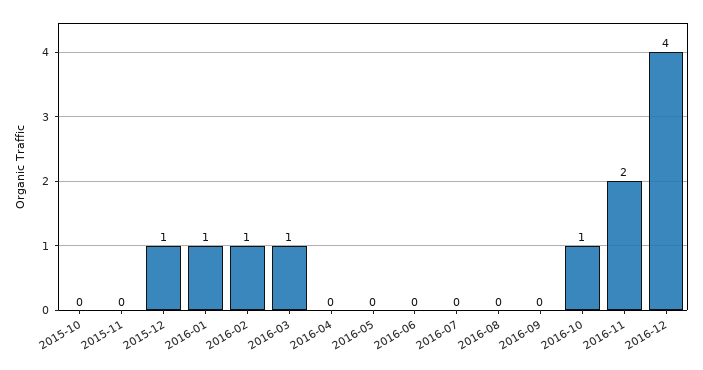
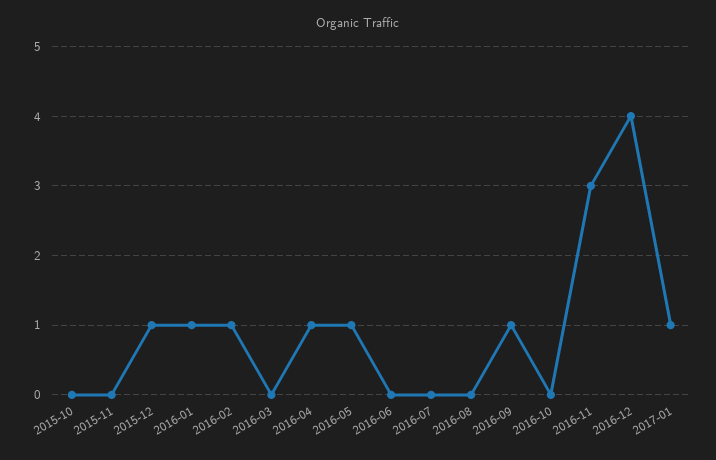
2016-03: 1 -> 0
2016-04: 0 -> 1
2016-05: 0 -> 1
2016-09: 0 -> 1
2016-10: 1 -> 0
2016-11: 2 -> 3
2017-01: none -> 1

